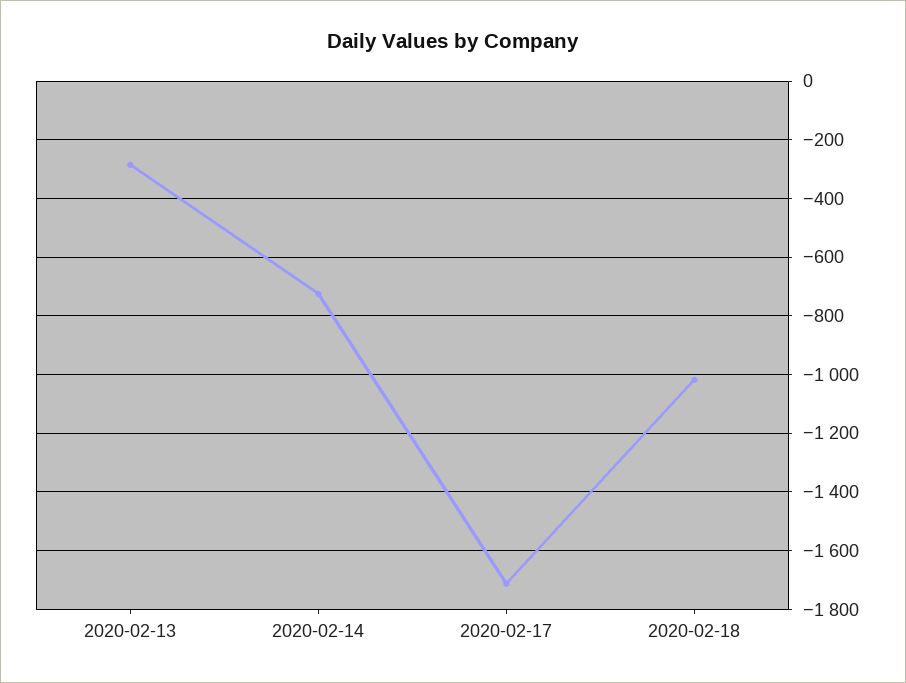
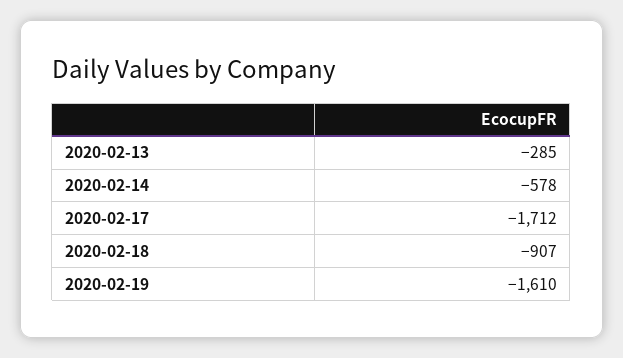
2020-02-14: -725 -> -578
2020-02-18: -1025 -> -907
2020-02-19: none -> -1610

